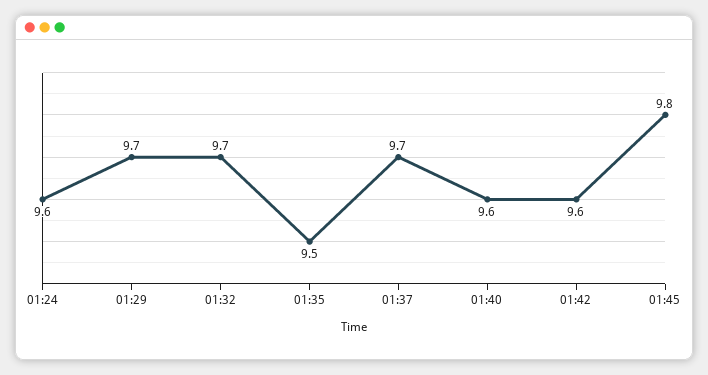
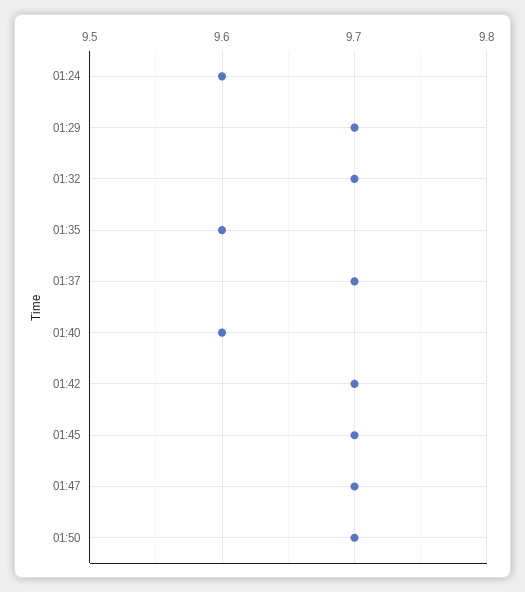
01:35: 9.5 -> 9.6
01:42: 9.6 -> 9.7
01:45: 9.8 -> 9.7
01:47: none -> 9.7
01:50: none -> 9.7

